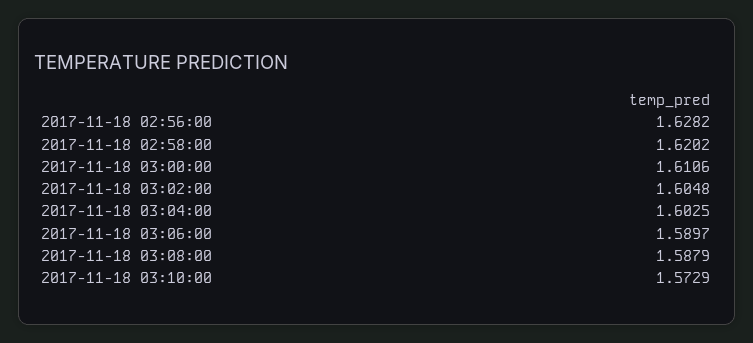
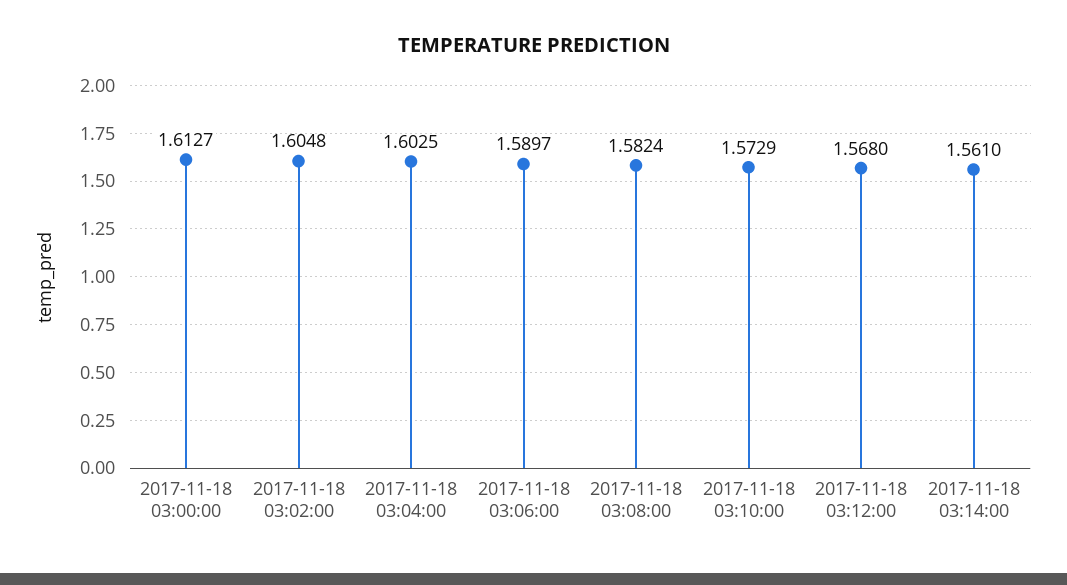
2017-11-18 02:56:00: 1.6282 -> none
2017-11-18 02:58:00: 1.6202 -> none
2017-11-18 03:00:00: 1.6106 -> 1.6127
2017-11-18 03:08:00: 1.5879 -> 1.5824
2017-11-18 03:12:00: none -> 1.568
2017-11-18 03:14:00: none -> 1.561

